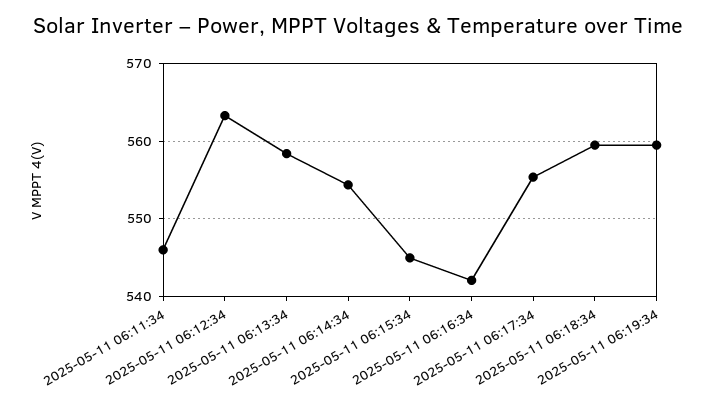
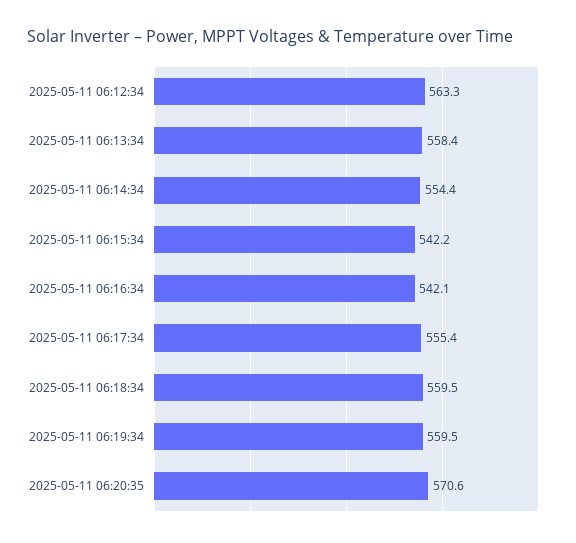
2025-05-11 06:11:34: 546 -> none
2025-05-11 06:15:34: 545 -> 542.2
2025-05-11 06:20:35: none -> 570.6

